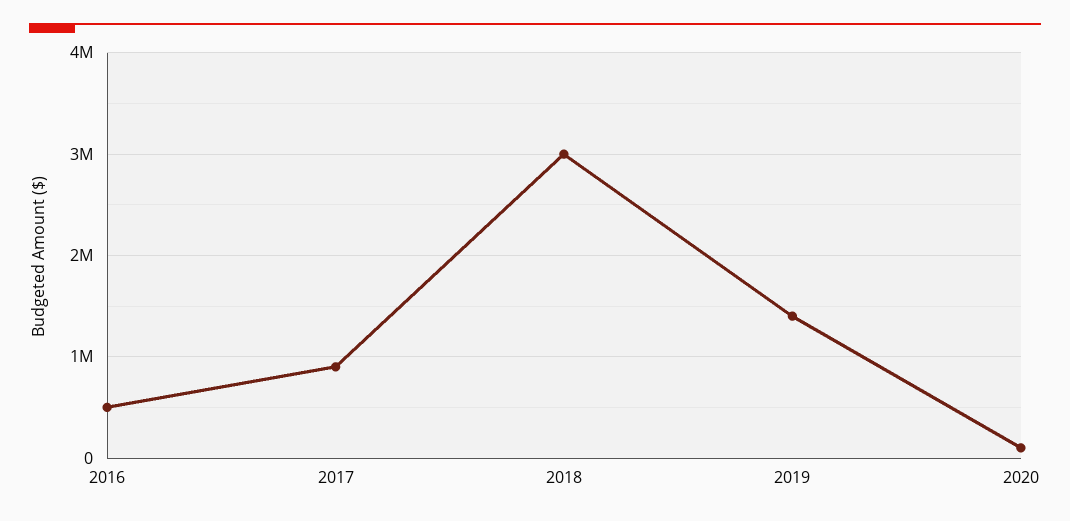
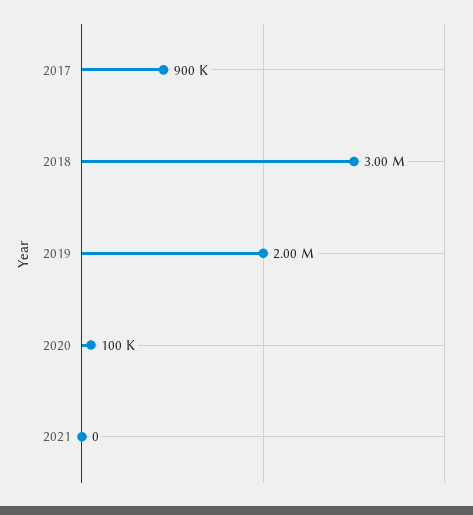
2016: 500000 -> none
2019: 1400000 -> 2000000
2021: none -> 0

